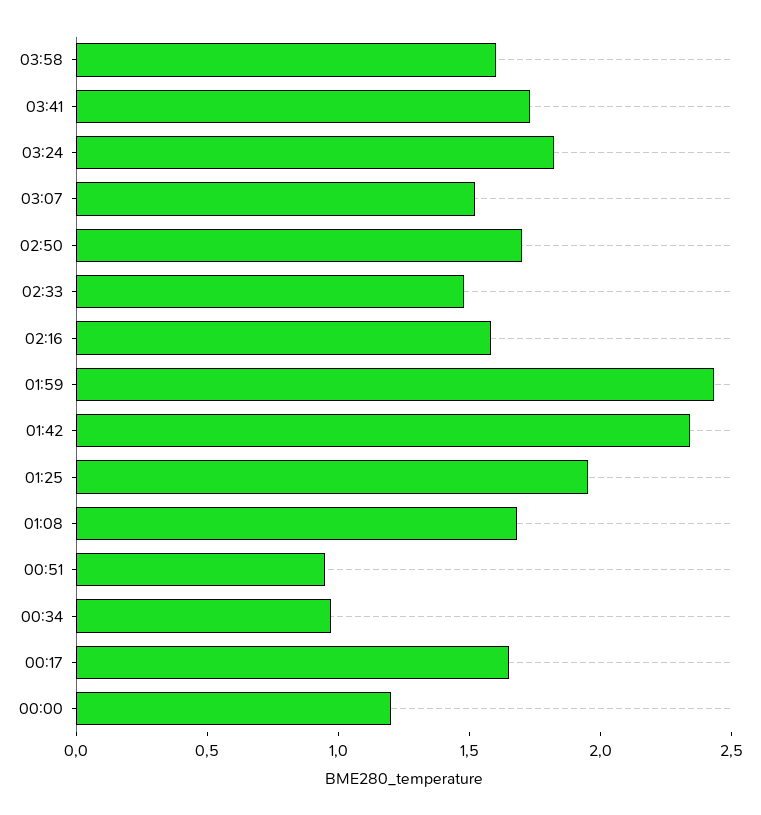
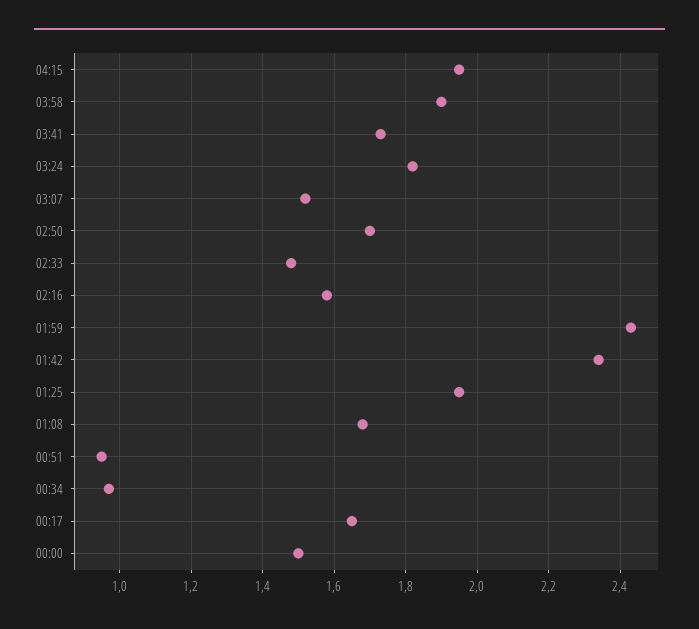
03:58: 1.6 -> 1.9
00:00: 1.2 -> 1.5
04:15: none -> 1.95

